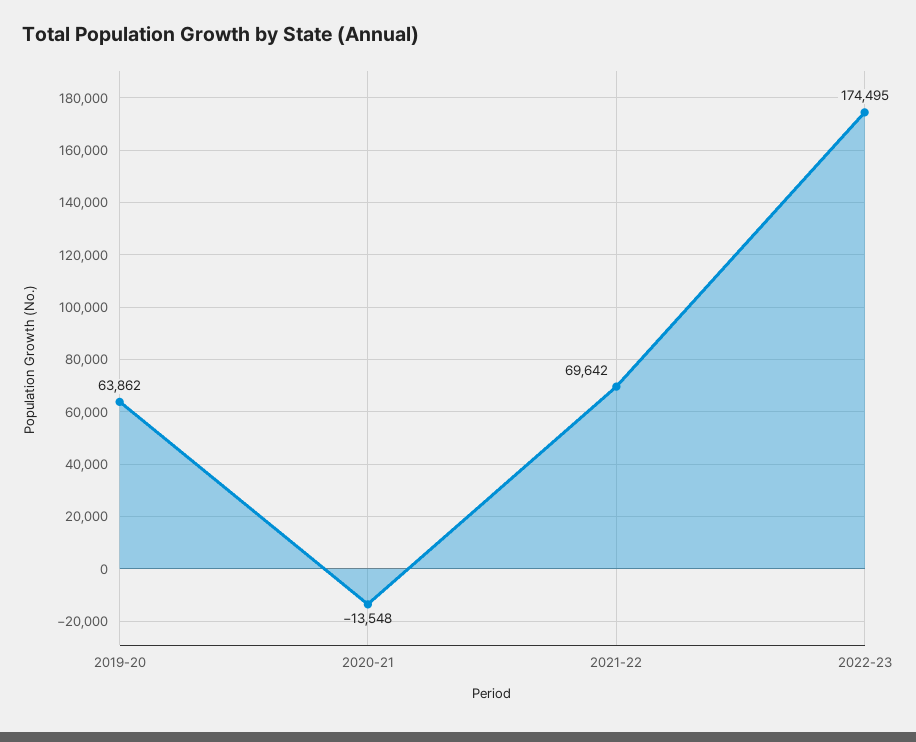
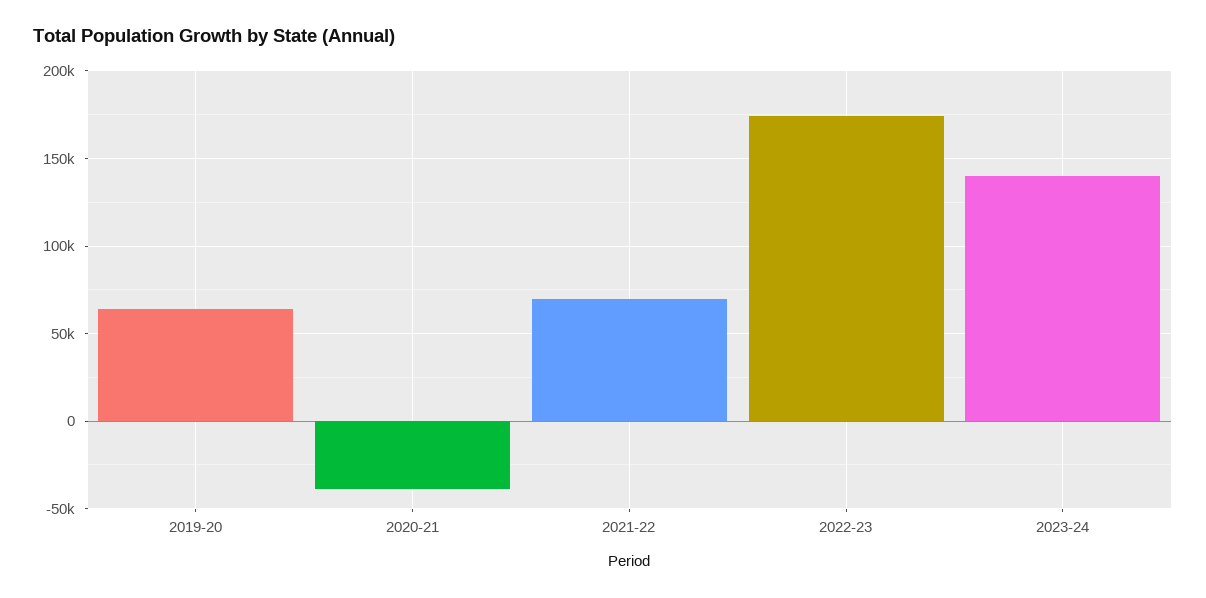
2020-21: -13548 -> -40000
2023-24: none -> 140000

